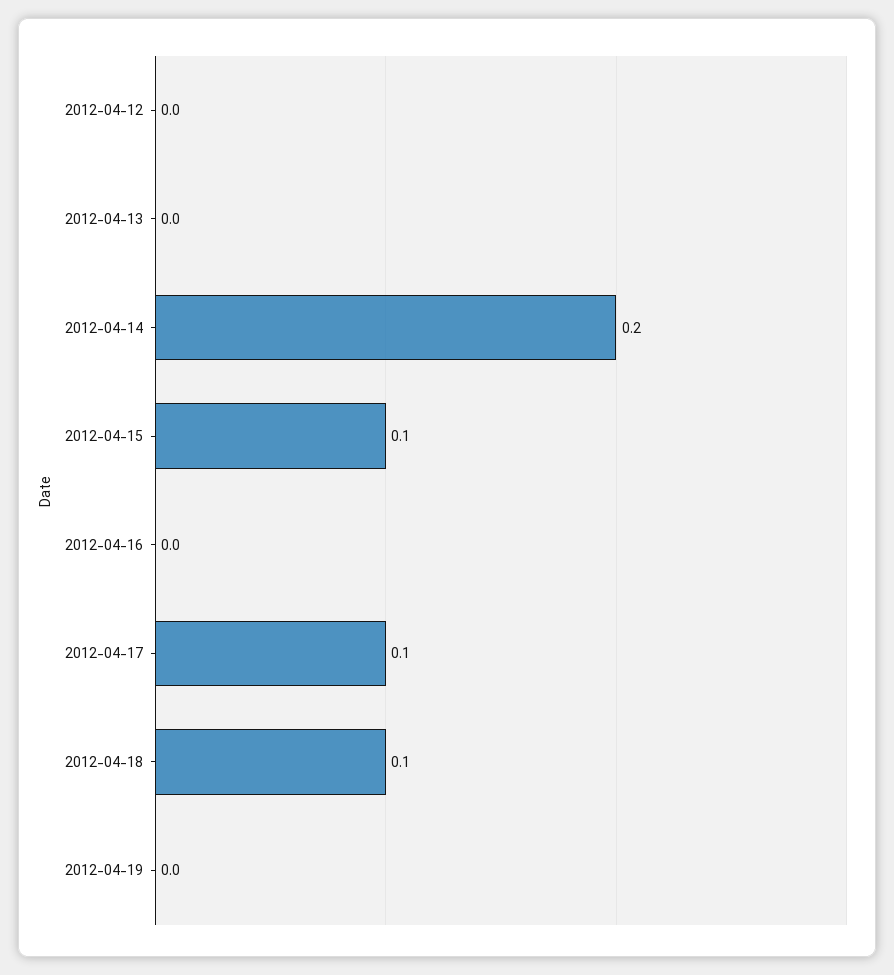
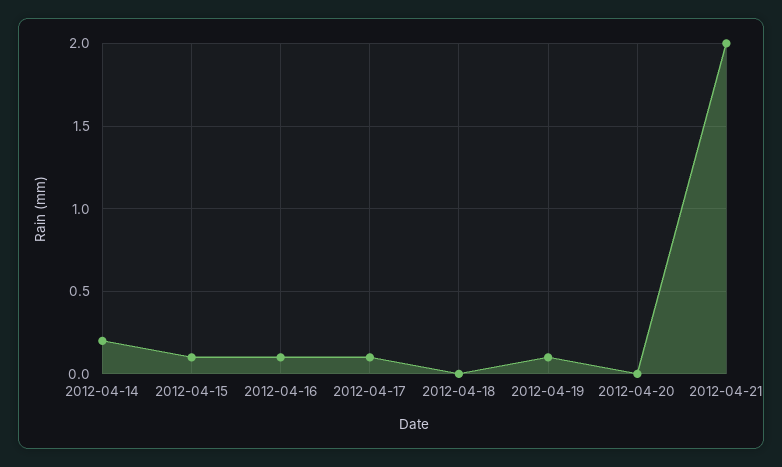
2012-04-12: 0 -> none
2012-04-13: 0 -> none
2012-04-16: 0 -> 0.1
2012-04-18: 0.1 -> 0
2012-04-19: 0 -> 0.1
2012-04-20: none -> 0
2012-04-21: none -> 2

